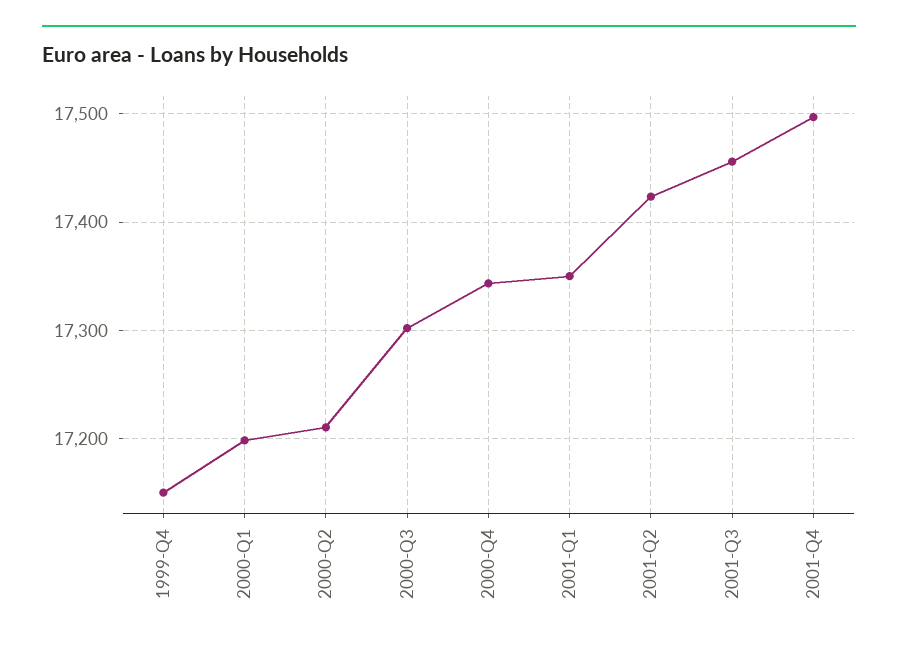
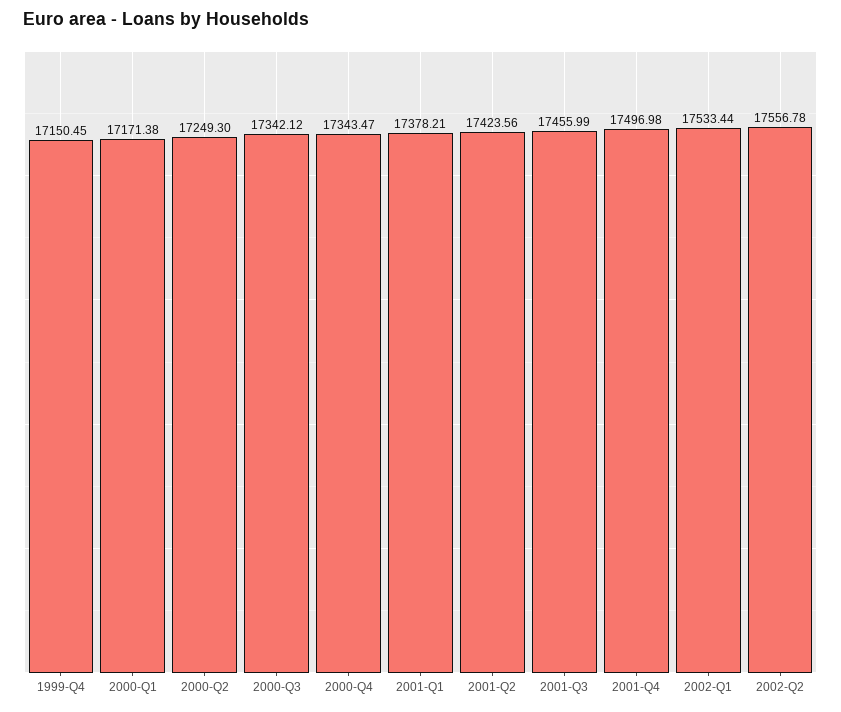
2000-Q1: 17200 -> 17171.38
2000-Q2: 17210 -> 17249.3
2000-Q3: 17300 -> 17342.12
2001-Q1: 17350 -> 17378.21
2002-Q1: none -> 17533.44
2002-Q2: none -> 17556.78

